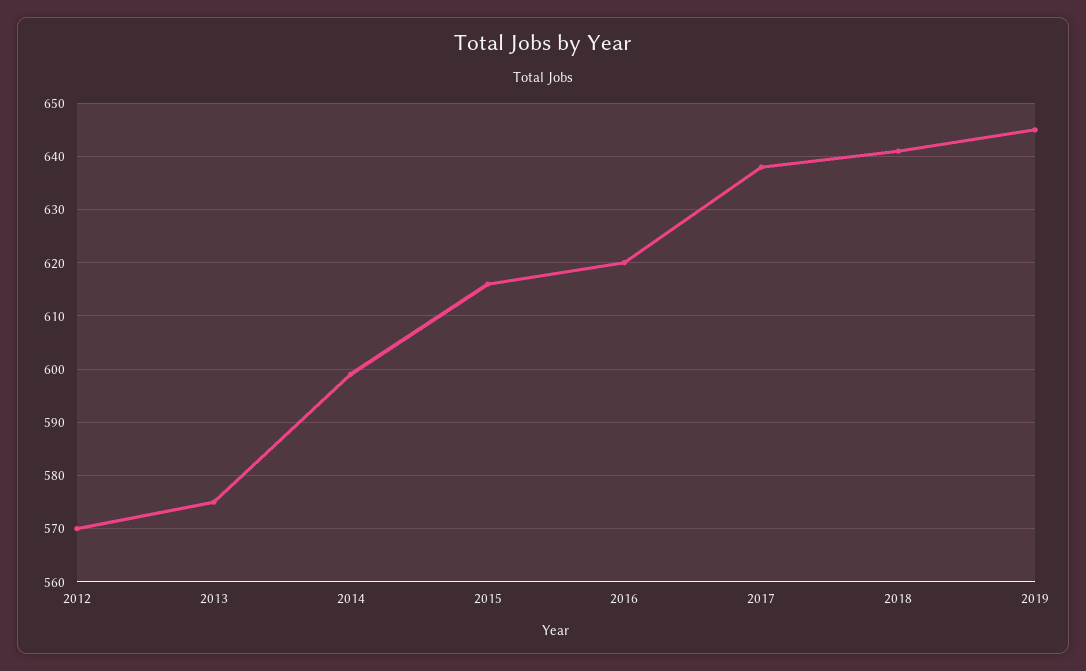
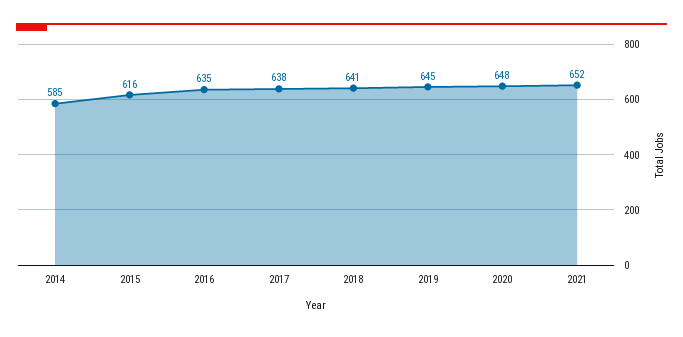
2012: 570 -> none
2013: 575 -> none
2014: 600 -> 585
2016: 620 -> 635
2020: none -> 648
2021: none -> 652

